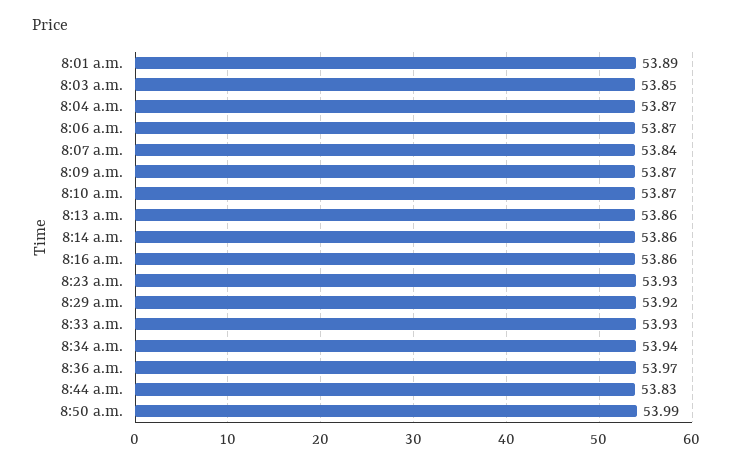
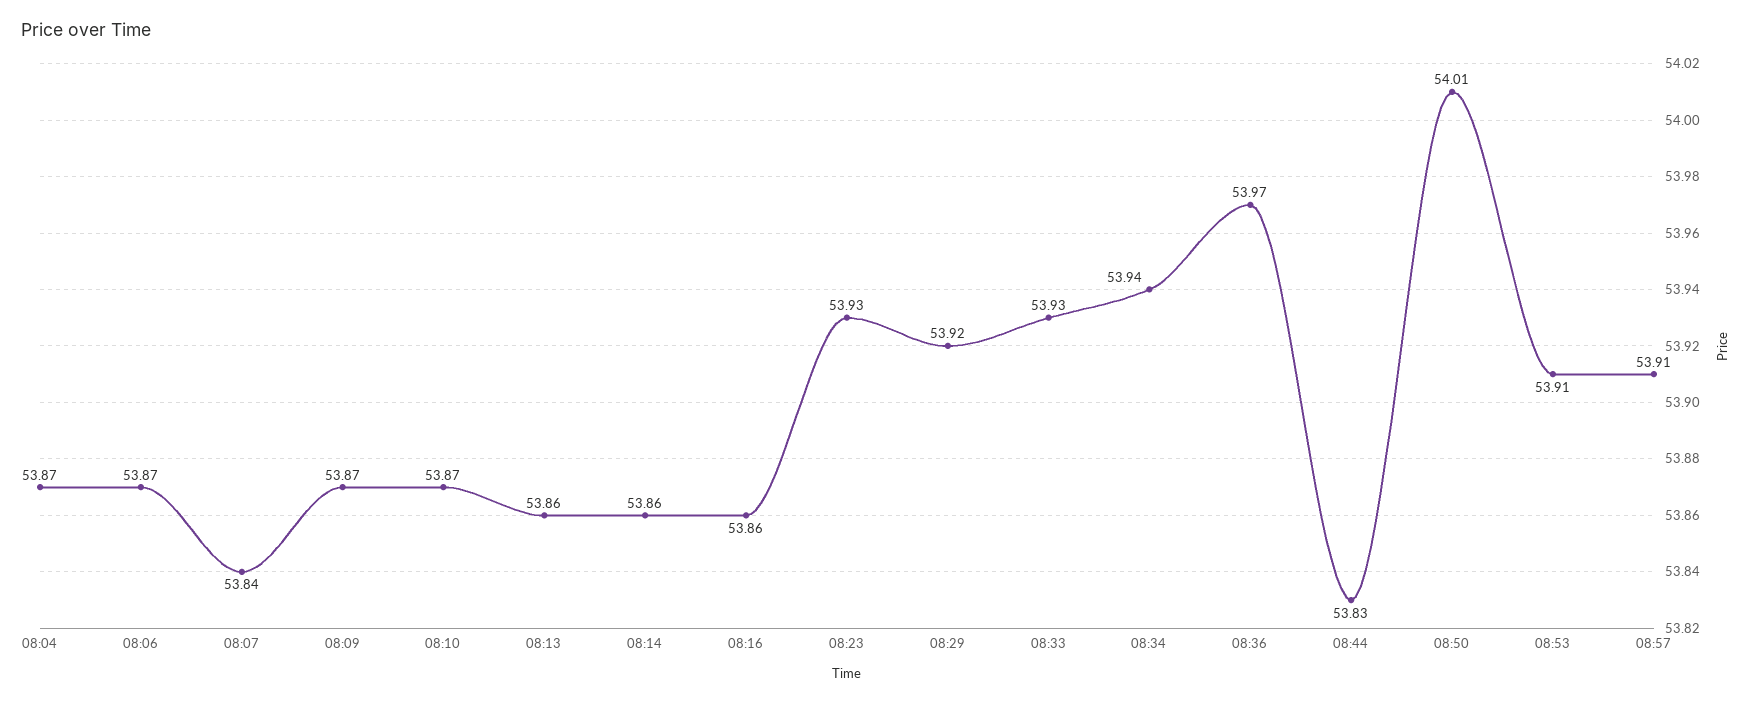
8:01 a.m.: 53.89 -> none
8:03 a.m.: 53.85 -> none
8:50 a.m.: 53.99 -> 54.01
08:53: none -> 53.91
08:57: none -> 53.91

